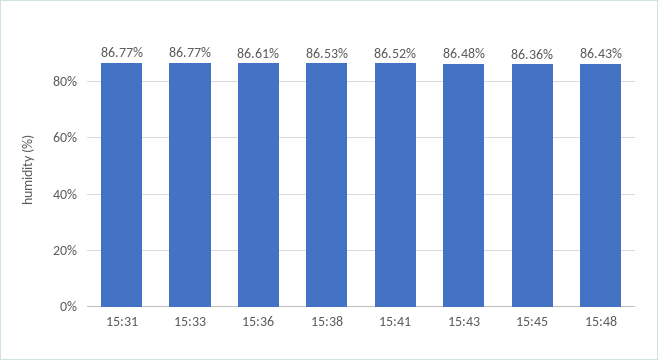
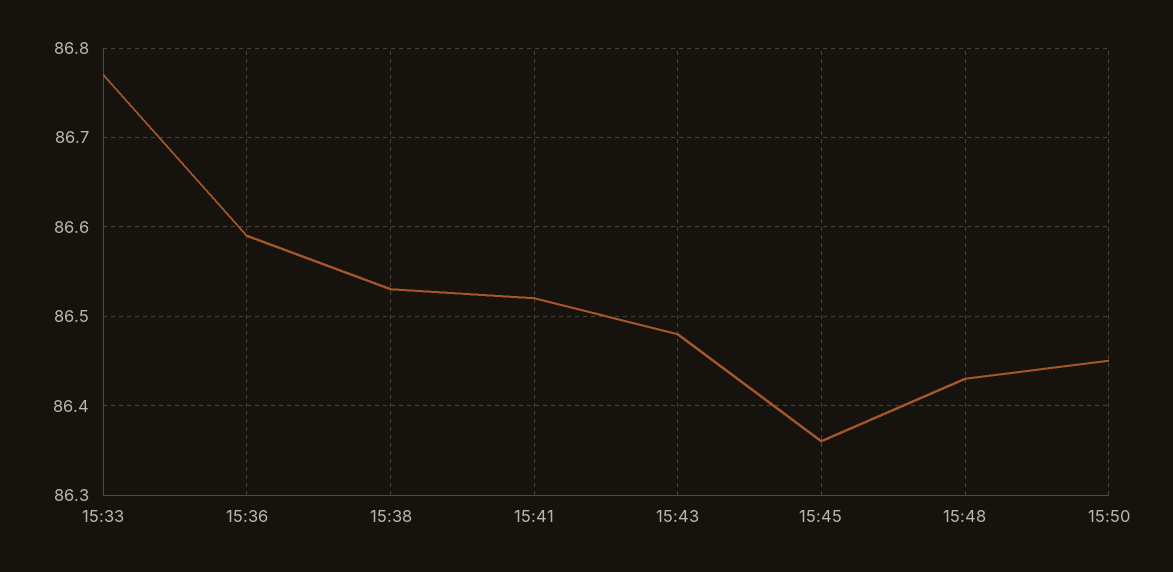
15:31: 86.77 -> none
15:36: 86.61 -> 86.59
15:50: none -> 86.45

